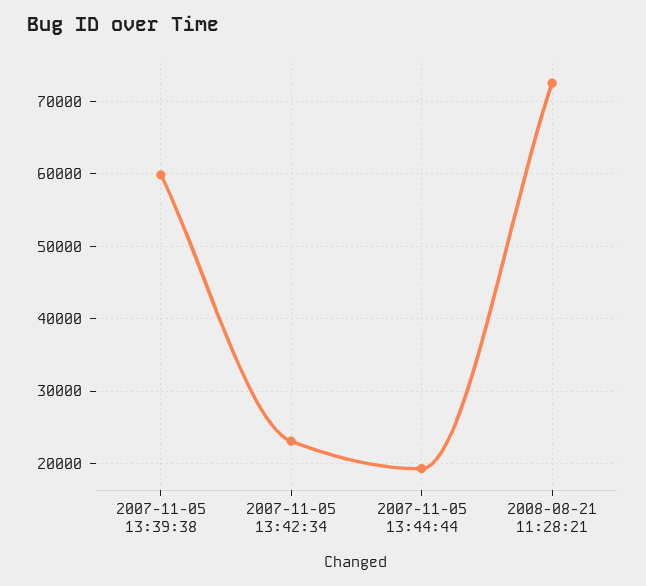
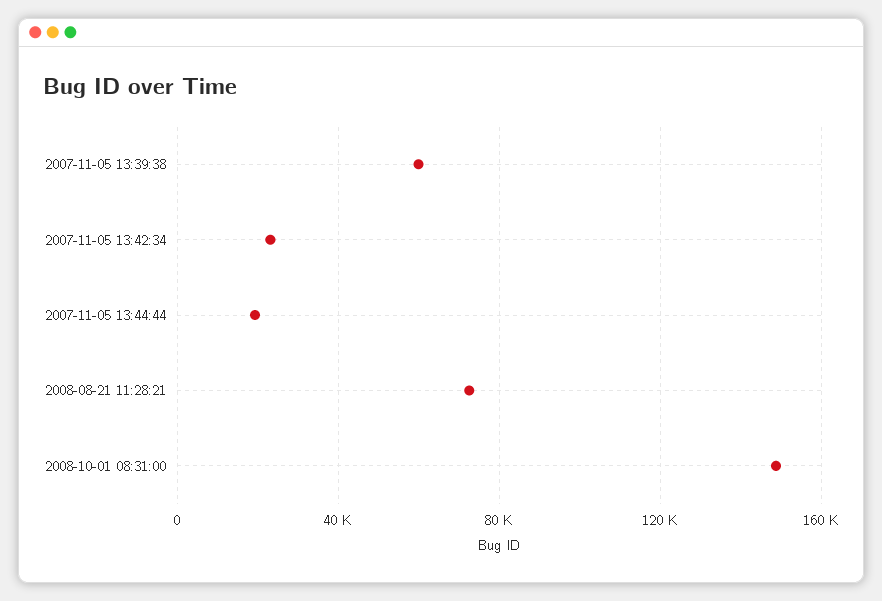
2008-10-01 08:31:00: none -> 150000

